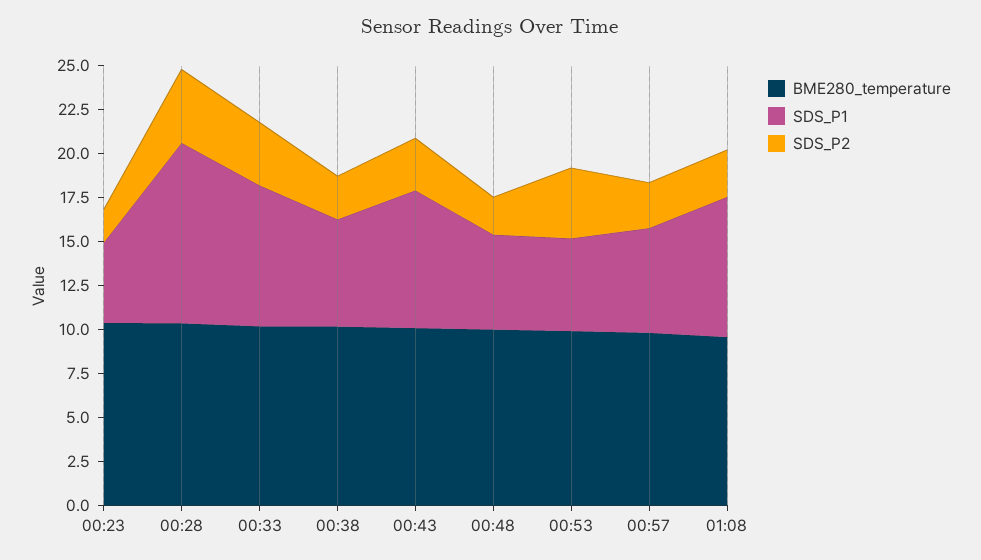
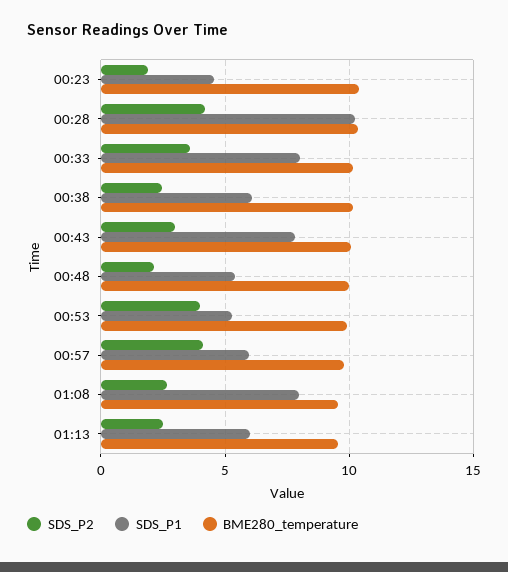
SDS_P2, 00:57: 2.5 -> 4
SDS_P2, 01:13: none -> 2.5
SDS_P1, 01:13: none -> 6
BME280_temperature, 01:13: none -> 9.5

